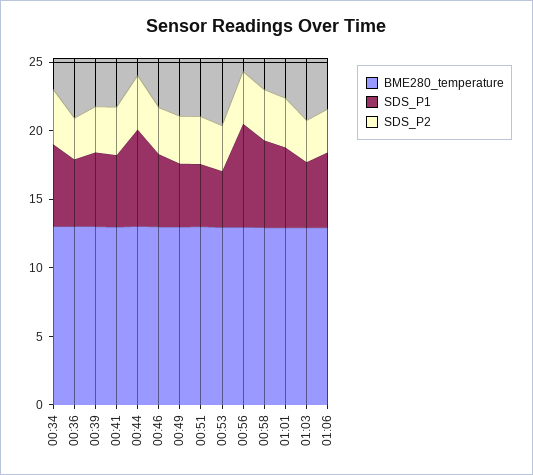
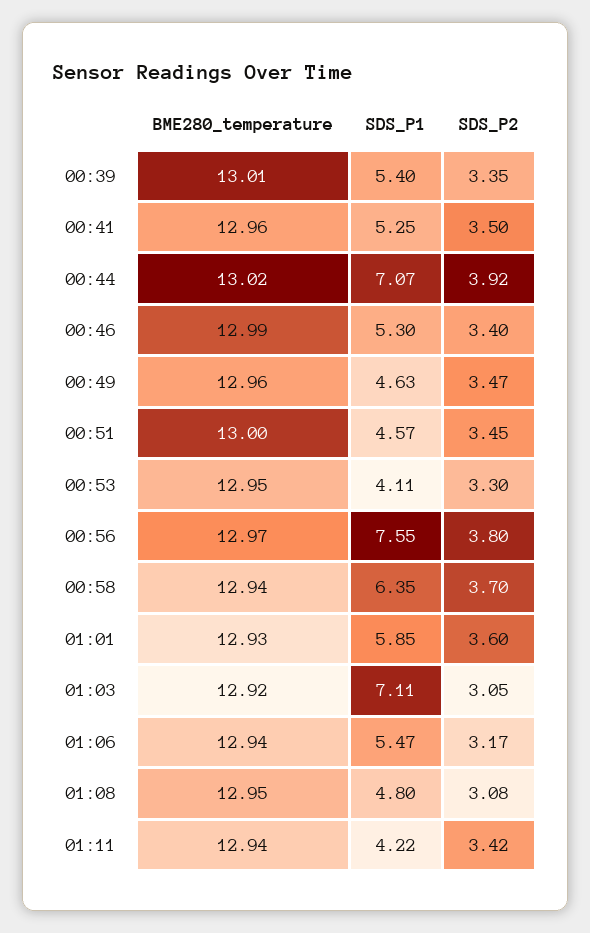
BME280_temperature, 00:34: 13 -> none
SDS_P1, 00:34: 6 -> none
SDS_P2, 00:34: 4 -> none
BME280_temperature, 00:36: 13 -> none
SDS_P1, 00:36: 5 -> none
SDS_P2, 00:36: 3 -> none
SDS_P1, 01:03: 5 -> 7.11
BME280_temperature, 01:08: none -> 12.95
SDS_P1, 01:08: none -> 4.8
SDS_P2, 01:08: none -> 3.08
BME280_temperature, 01:11: none -> 12.94
SDS_P1, 01:11: none -> 4.22
SDS_P2, 01:11: none -> 3.42

